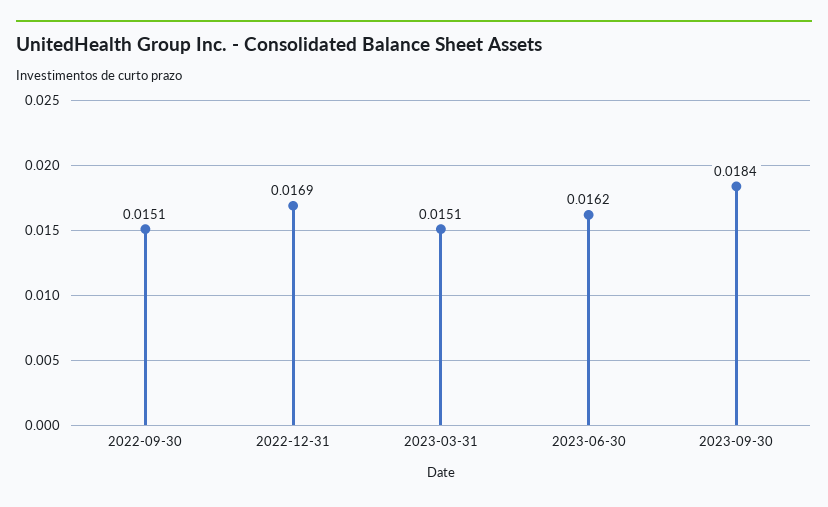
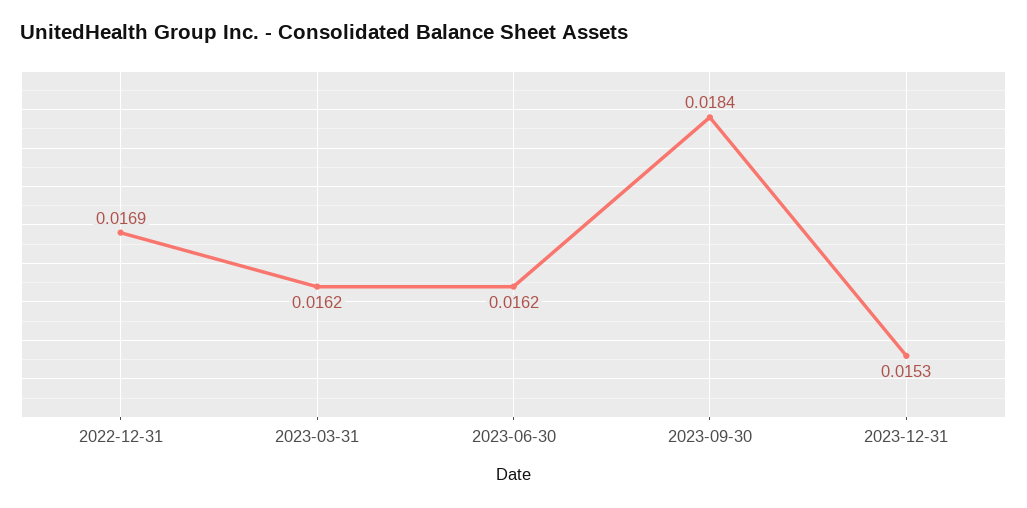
2022-09-30: 0.0151 -> none
2023-03-31: 0.0151 -> 0.0162
2023-12-31: none -> 0.0153

